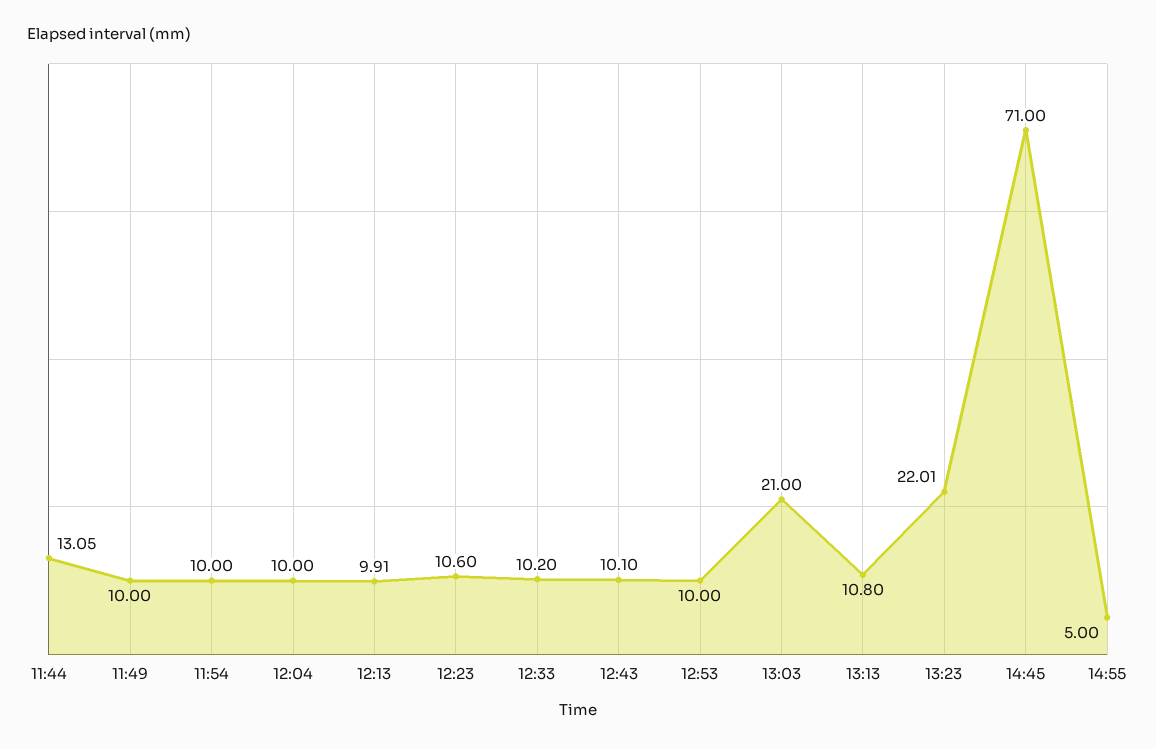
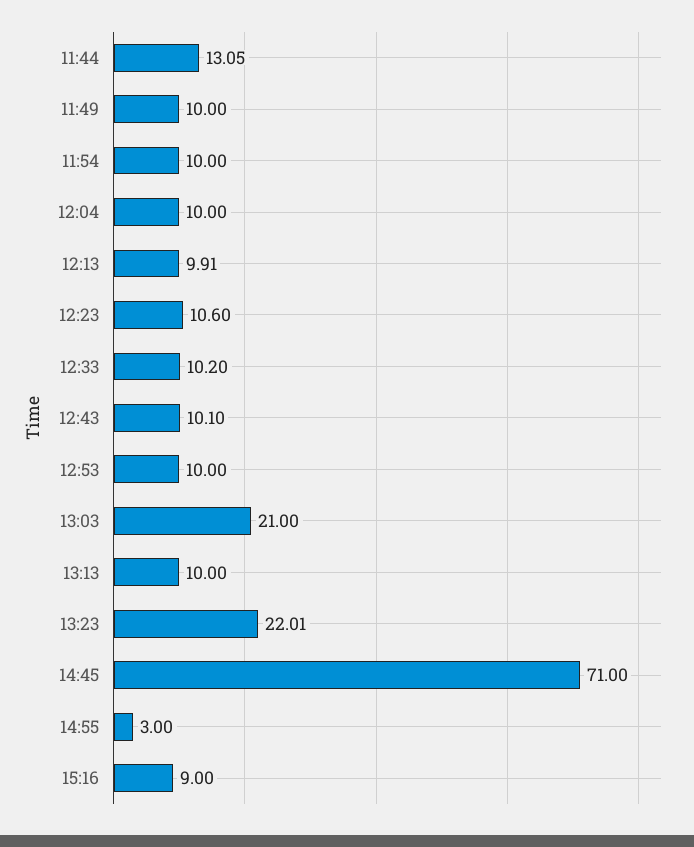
13:13: 10.8 -> 10
14:55: 5 -> 3
15:16: none -> 9

